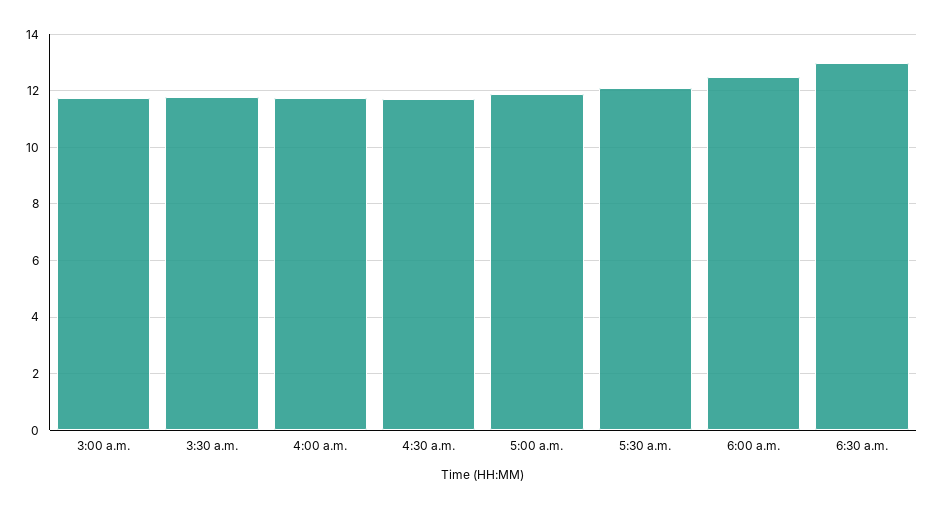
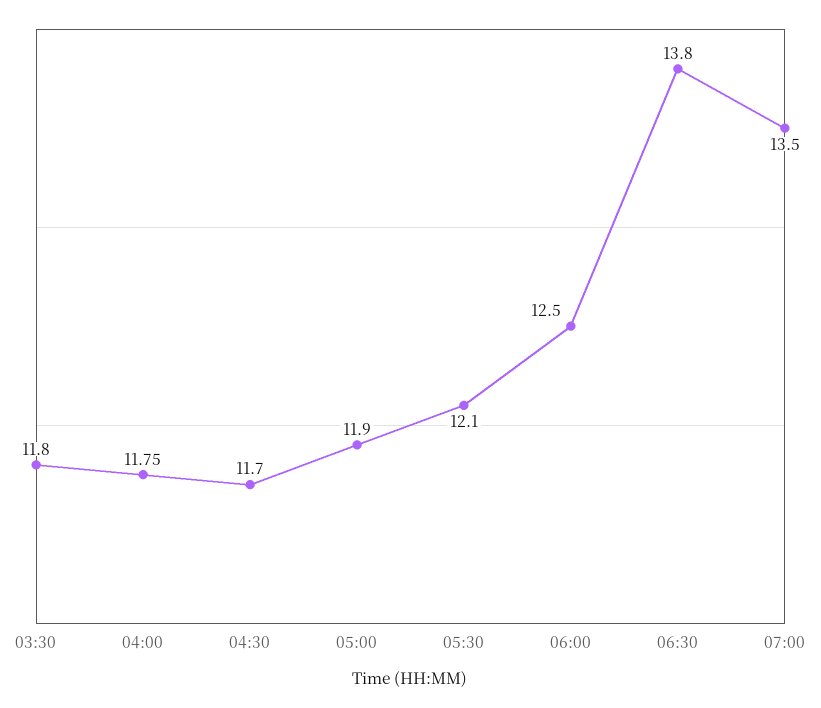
3:00 a.m.: 11.75 -> none
6:30 a.m.: 13 -> 13.8
07:00: none -> 13.5

